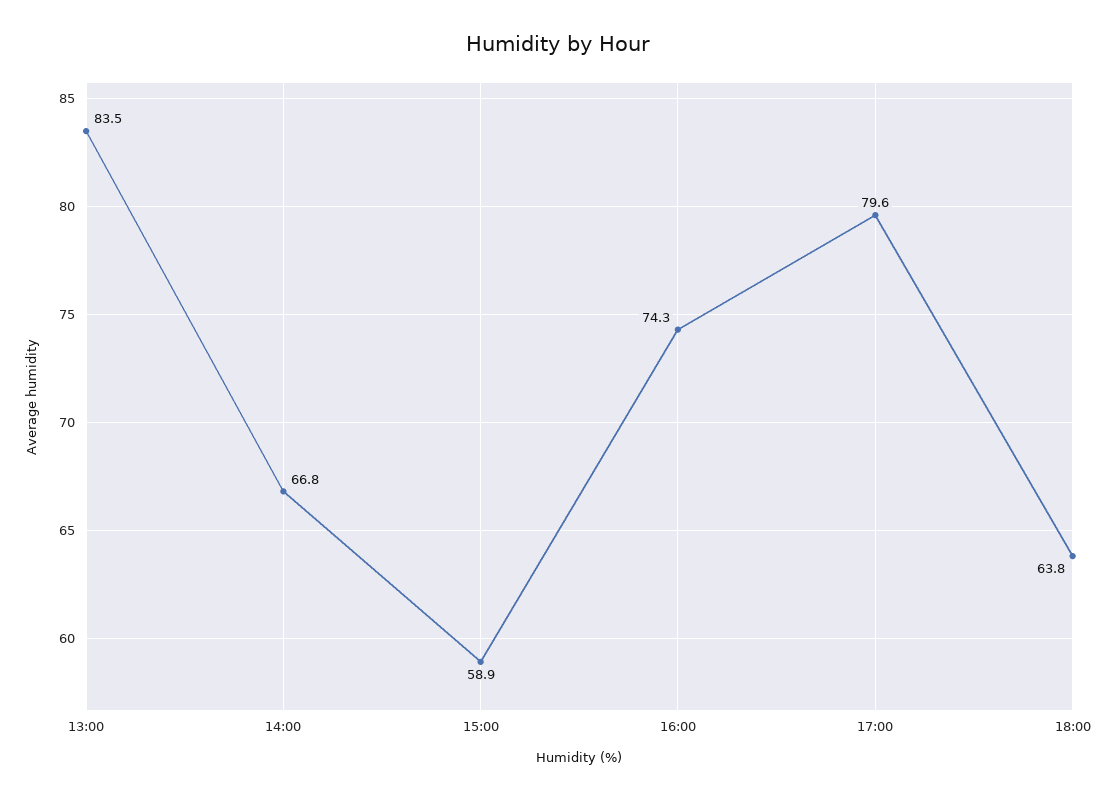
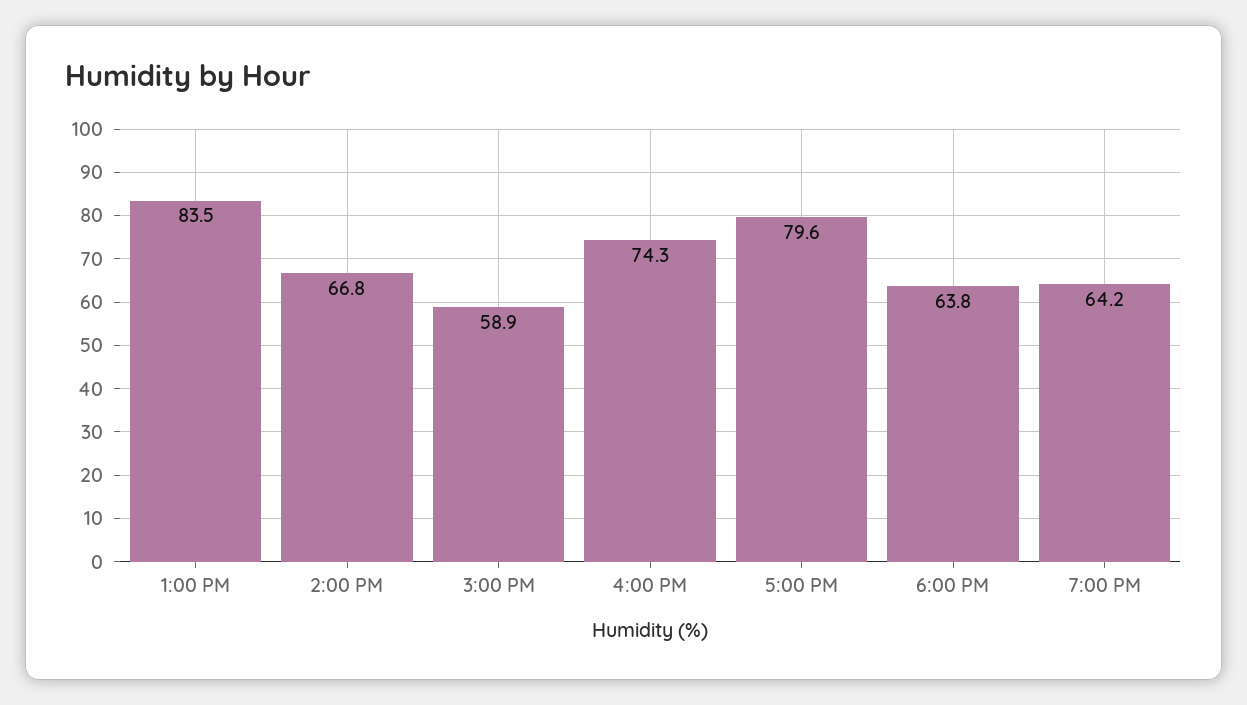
7:00 PM: none -> 64.2

